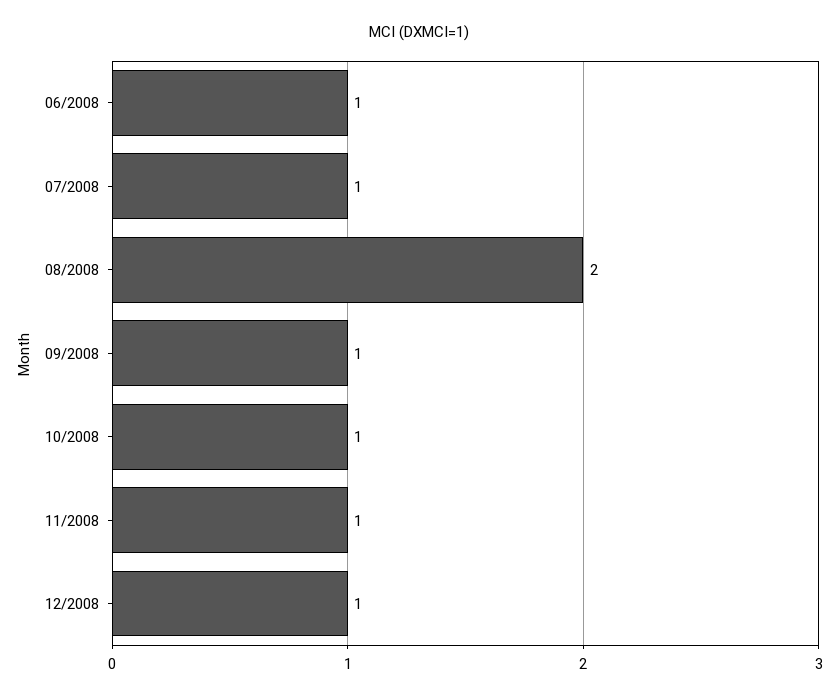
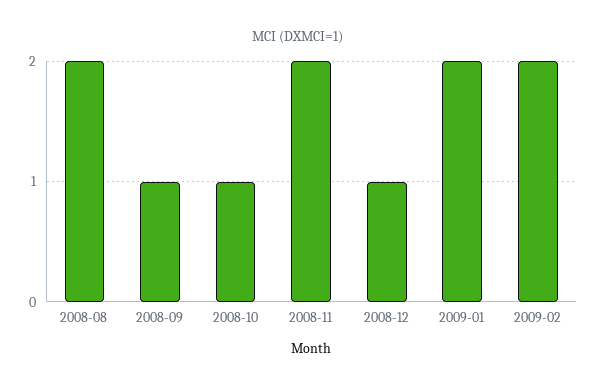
06/2008: 1 -> none
07/2008: 1 -> none
11/2008: 1 -> 2
2009-01: none -> 2
2009-02: none -> 2

